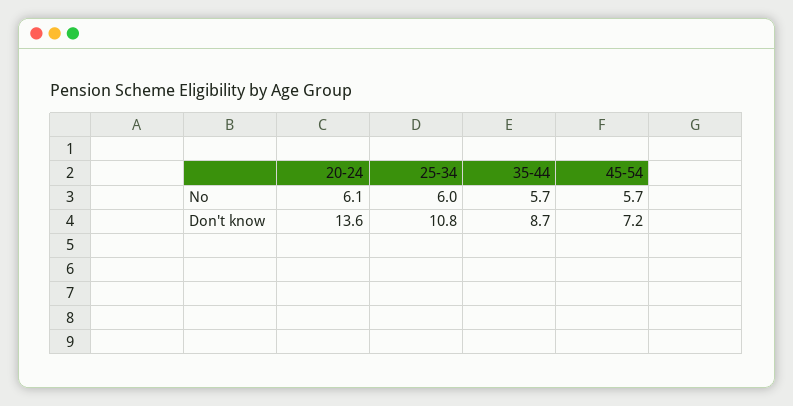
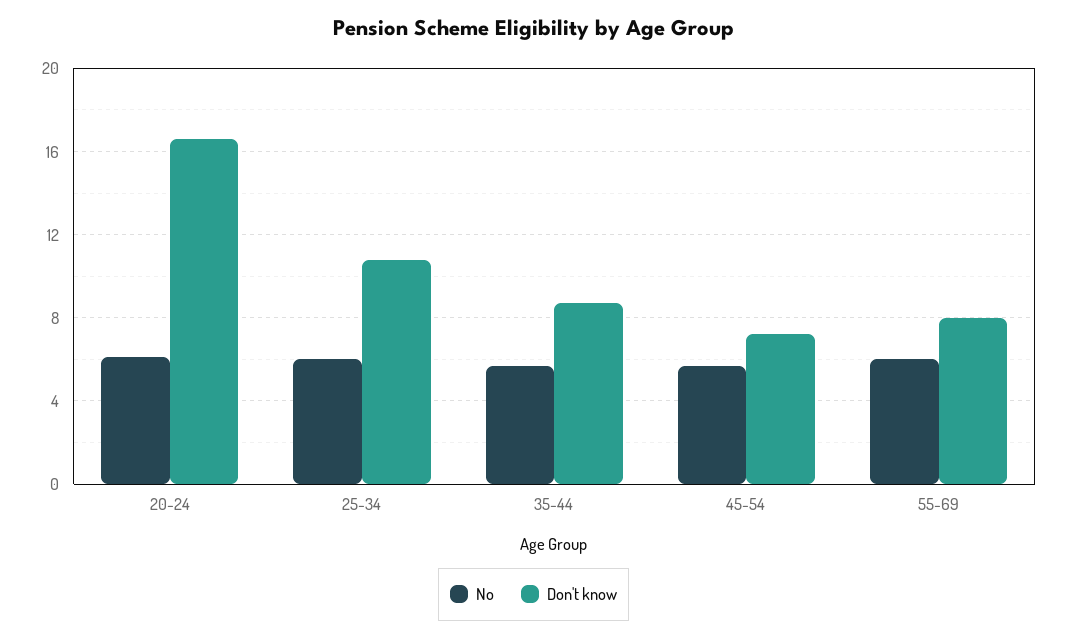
Don't know, 20-24: 13.6 -> 16.5
No, 55-69: none -> 6
Don't know, 55-69: none -> 8

